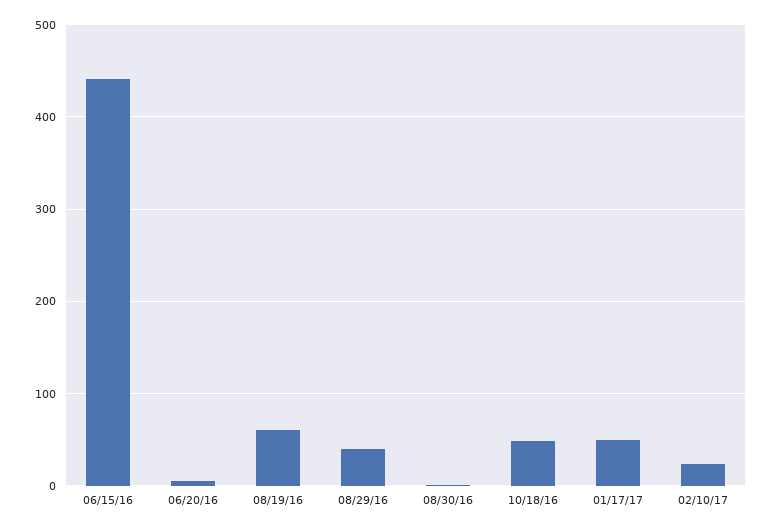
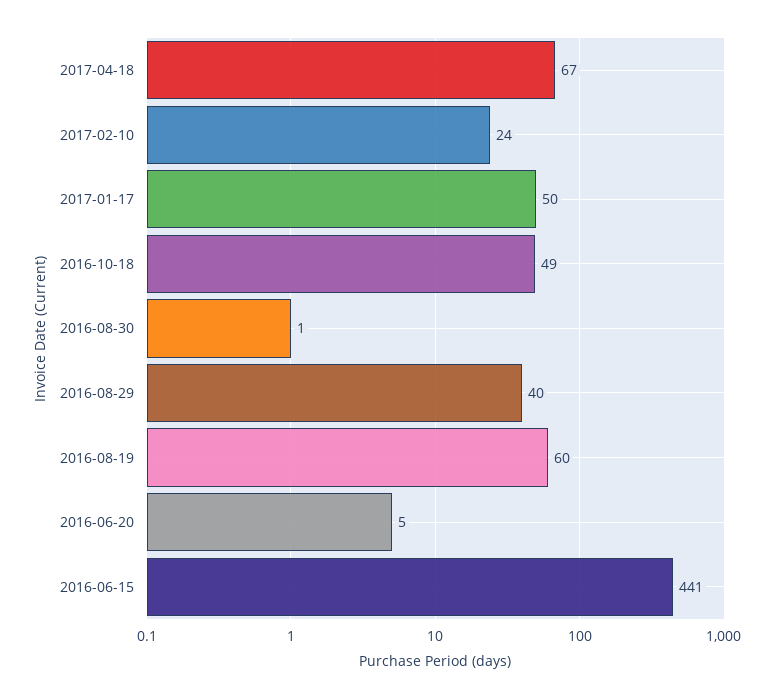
2017-04-18: none -> 67

